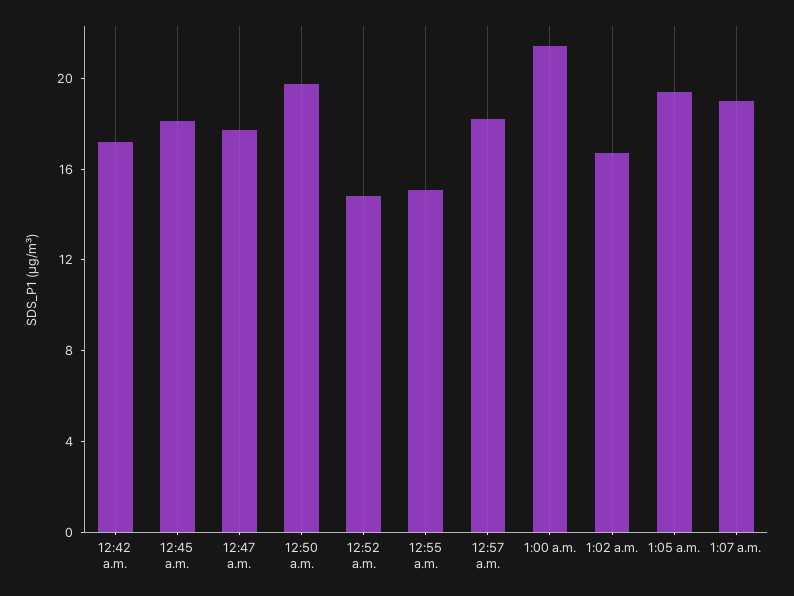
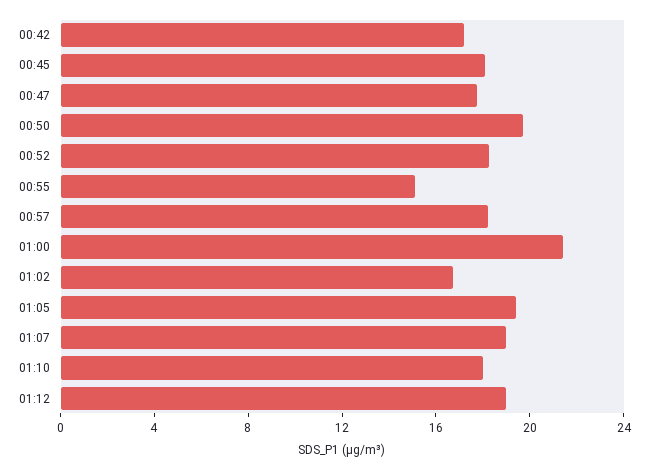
12:52 a.m.: 15 -> 18
01:10: none -> 18
01:12: none -> 19

